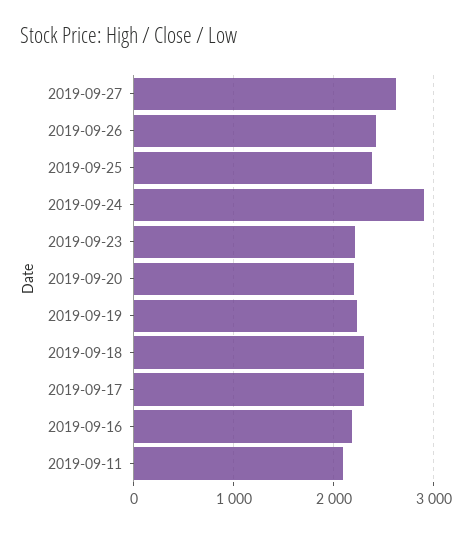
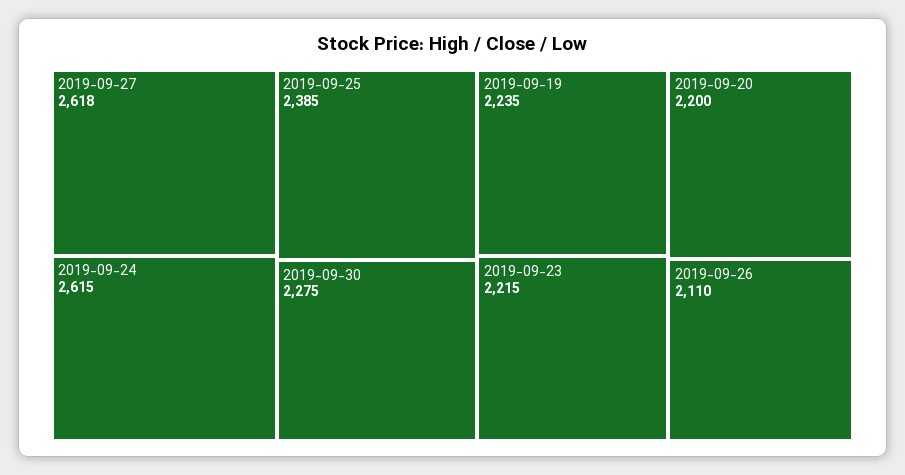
2019-09-26: 2400 -> 2110
2019-09-24: 2900 -> 2615
2019-09-18: 2300 -> none
2019-09-17: 2300 -> none
2019-09-16: 2200 -> none
2019-09-11: 2100 -> none
2019-09-30: none -> 2275

